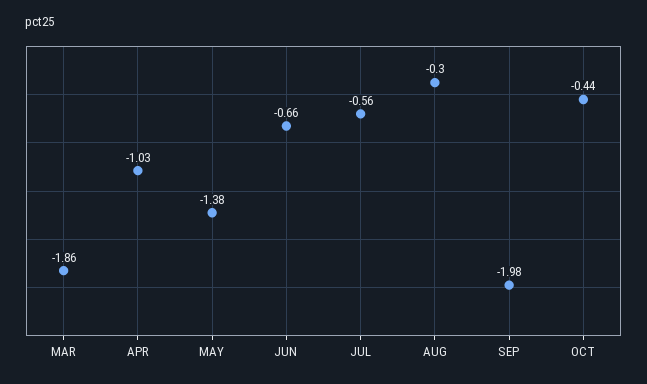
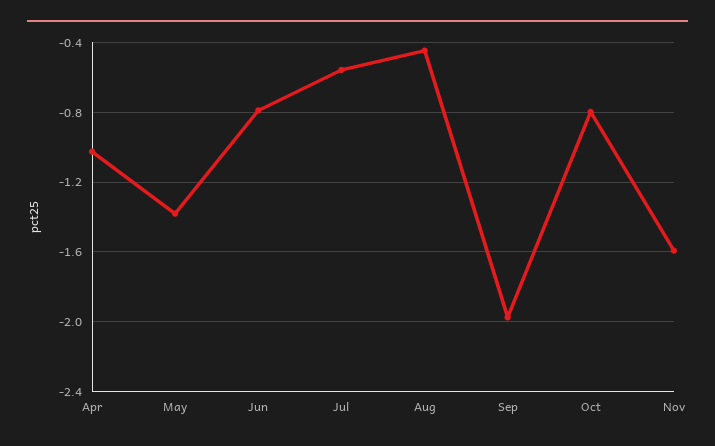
MAR: -1.86 -> none
JUN: -0.66 -> -0.8
AUG: -0.3 -> -0.45
OCT: -0.44 -> -0.8
Nov: none -> -1.6

